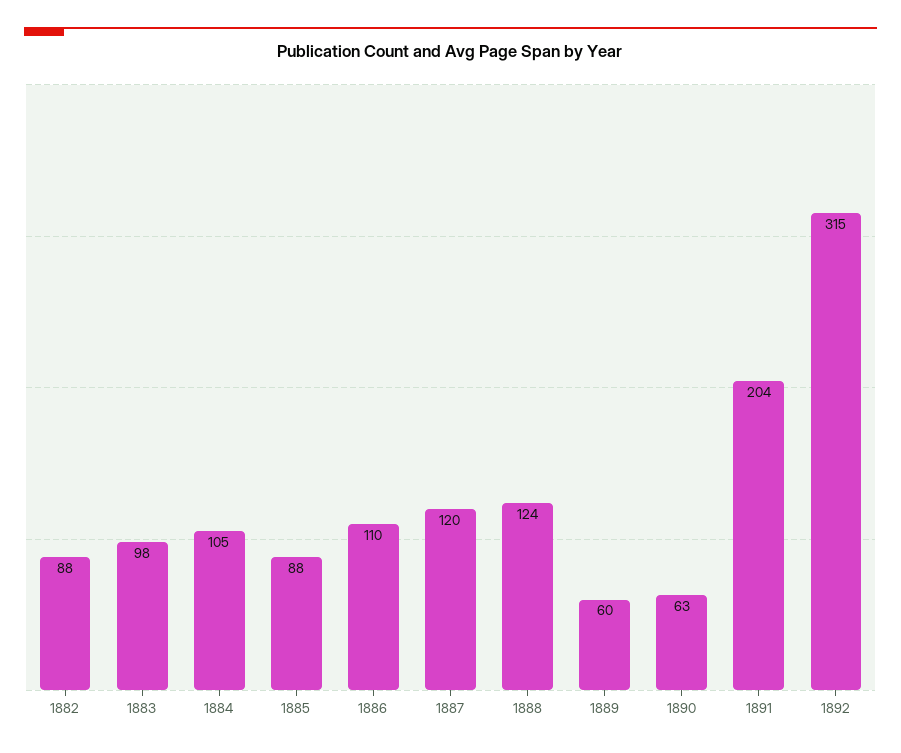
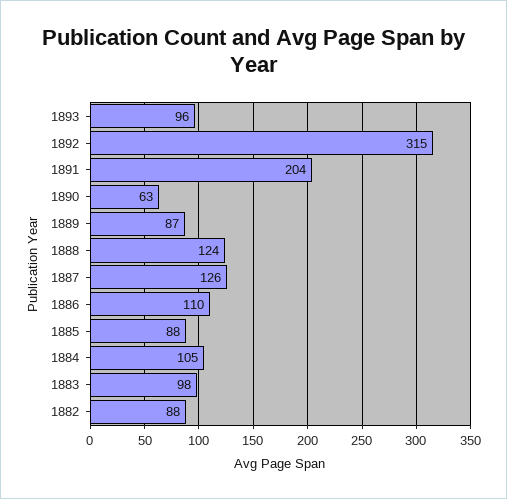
1887: 120 -> 126
1889: 60 -> 87
1893: none -> 96

